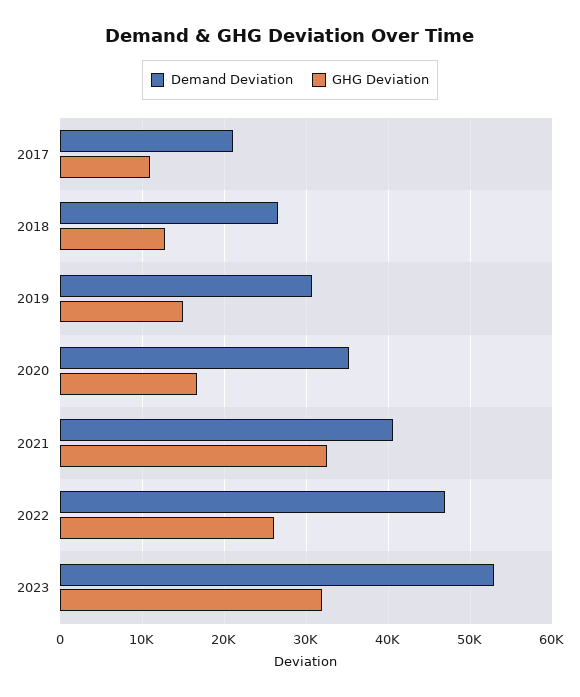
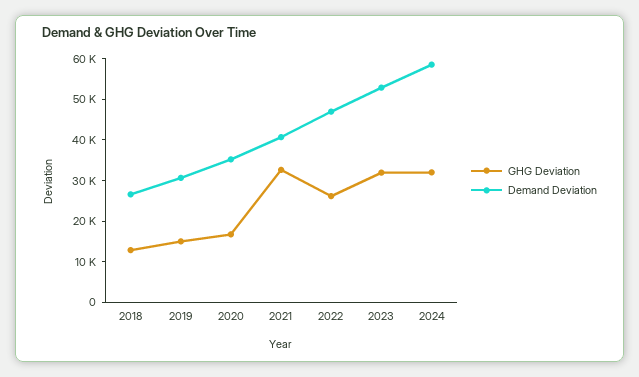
Demand Deviation, 2017: 21000 -> none
GHG Deviation, 2017: 11000 -> none
GHG Deviation, 2024: none -> 32000
Demand Deviation, 2024: none -> 58000

